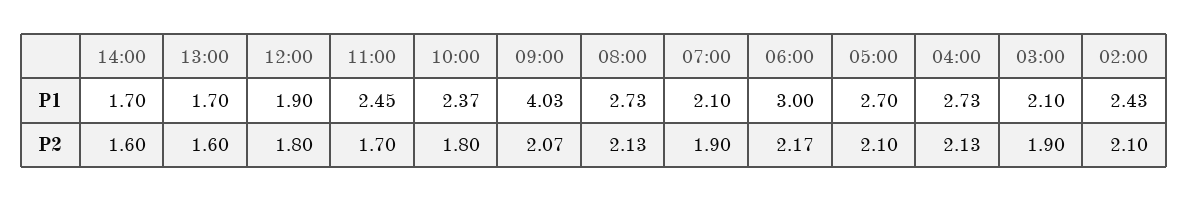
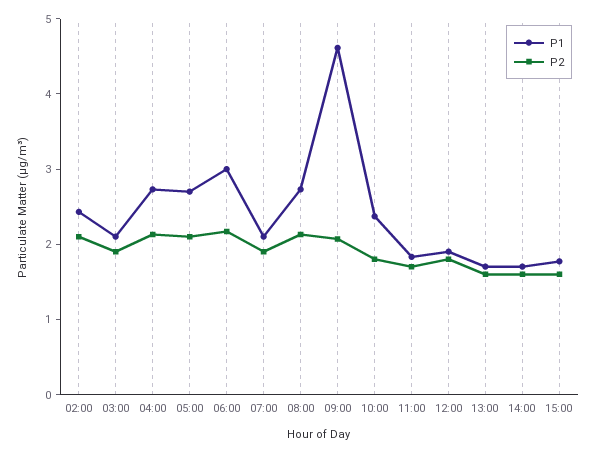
P1, 11:00: 2.45 -> 1.8
P1, 09:00: 4.03 -> 4.6
P1, 15:00: none -> 1.8
P2, 15:00: none -> 1.6

